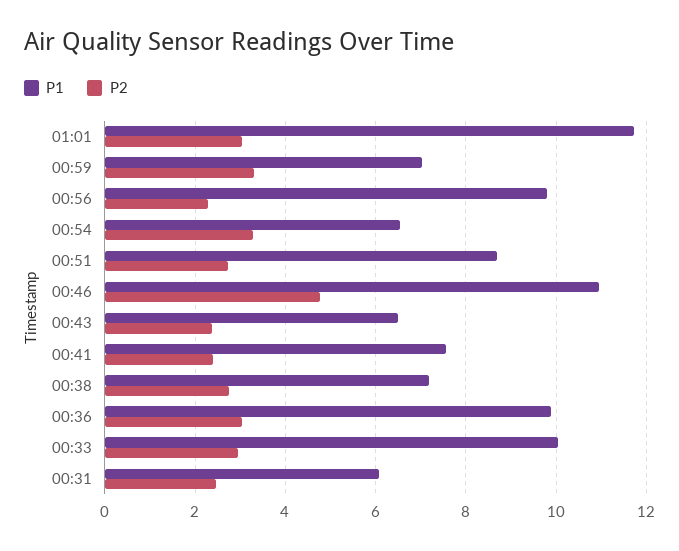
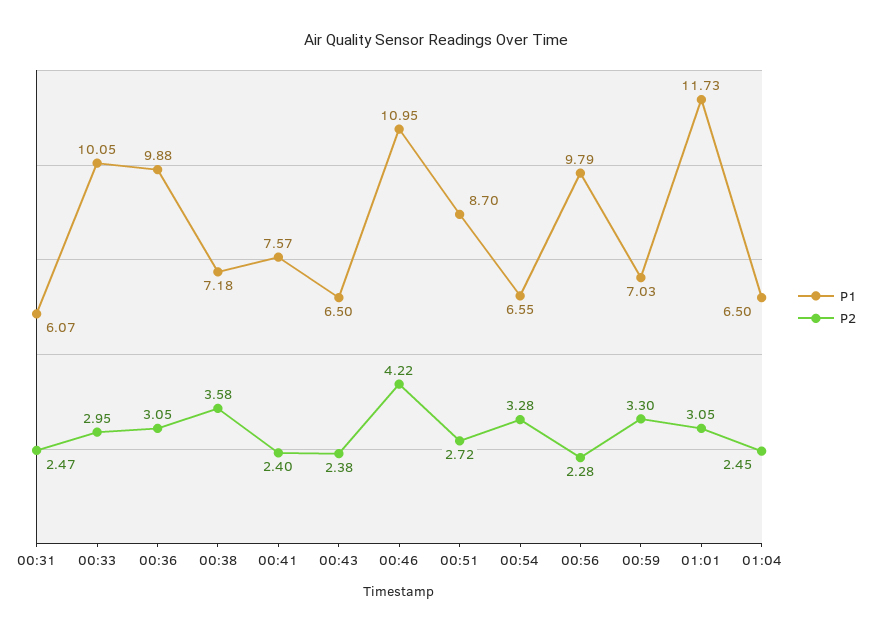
P2, 00:46: 4.8 -> 4.22
P2, 00:38: 2.8 -> 3.58
P1, 01:04: none -> 6.5
P2, 01:04: none -> 2.45

